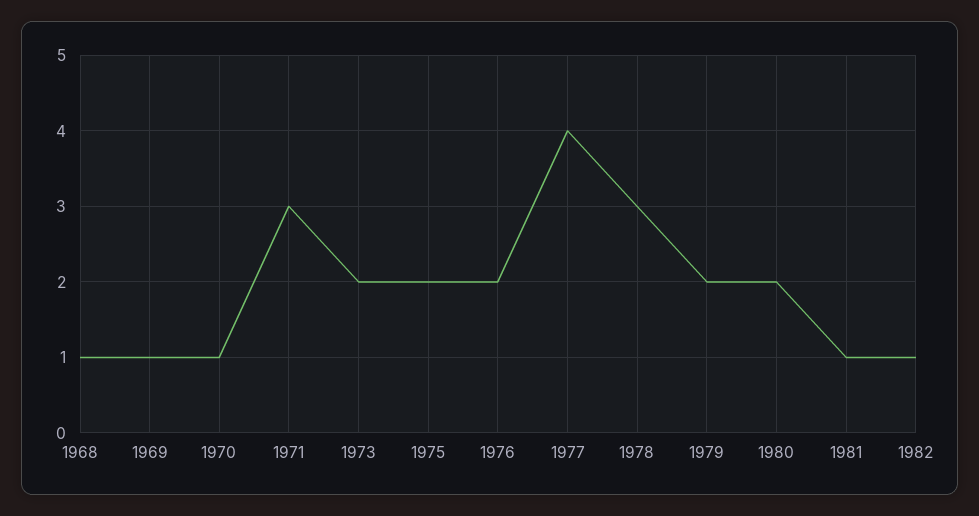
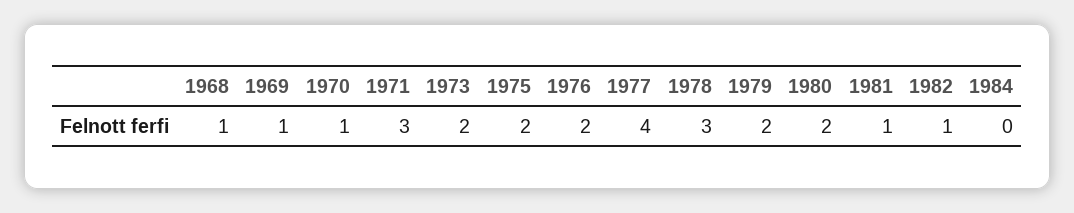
1984: none -> 0

